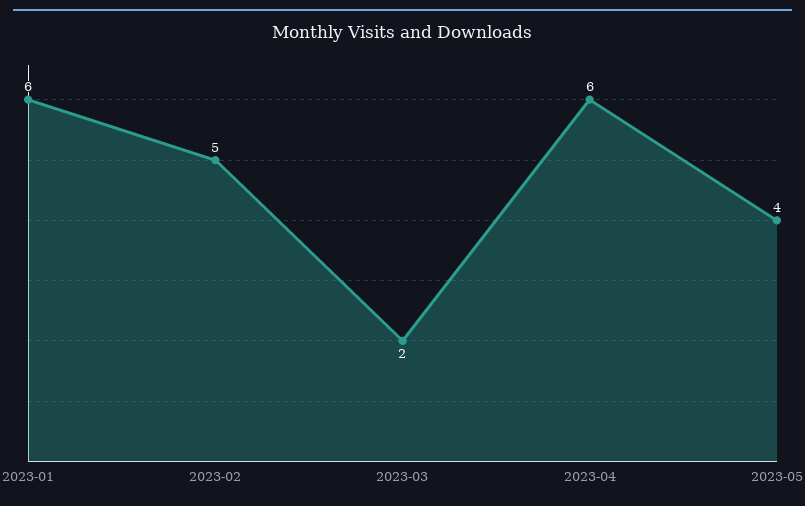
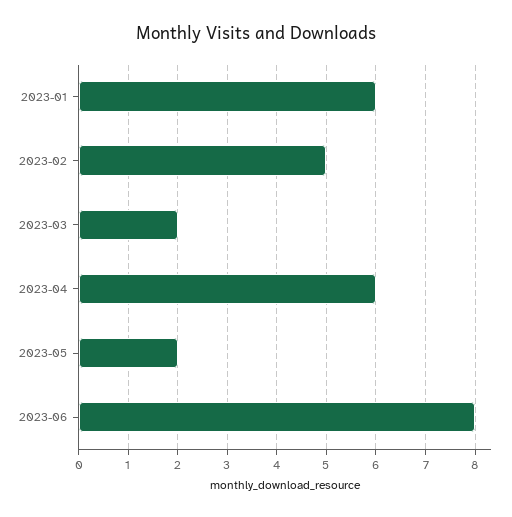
2023-05: 4 -> 2
2023-06: none -> 8

